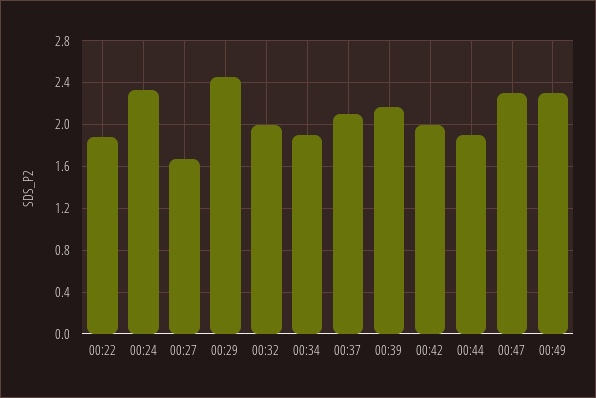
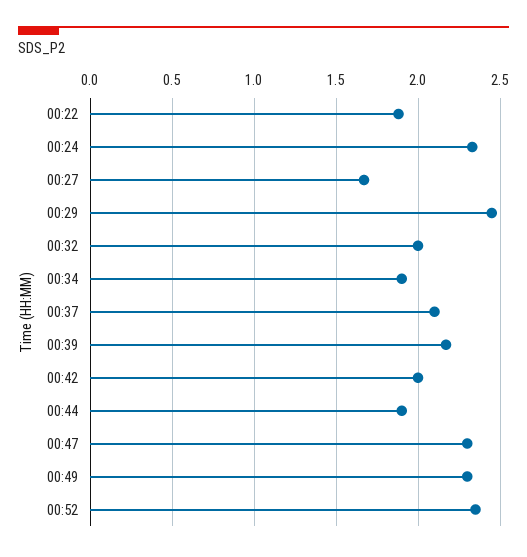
00:52: none -> 2.35

